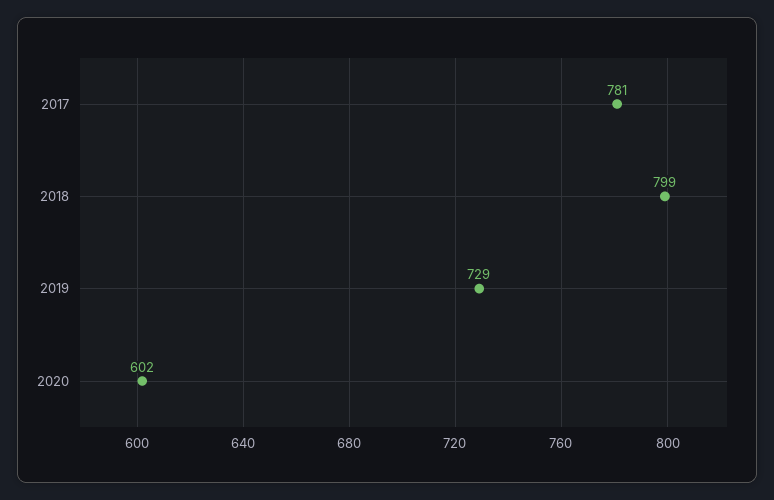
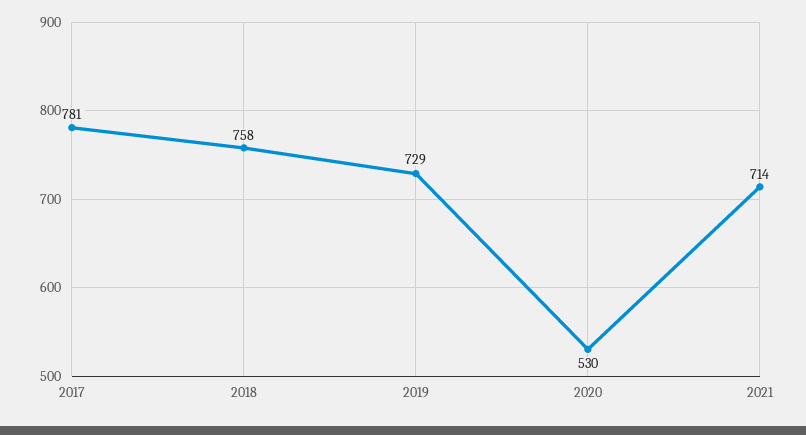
2018: 799 -> 758
2020: 602 -> 530
2021: none -> 714

